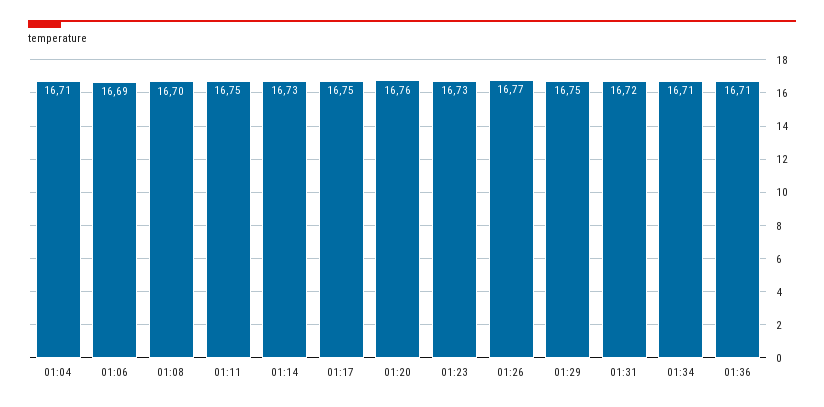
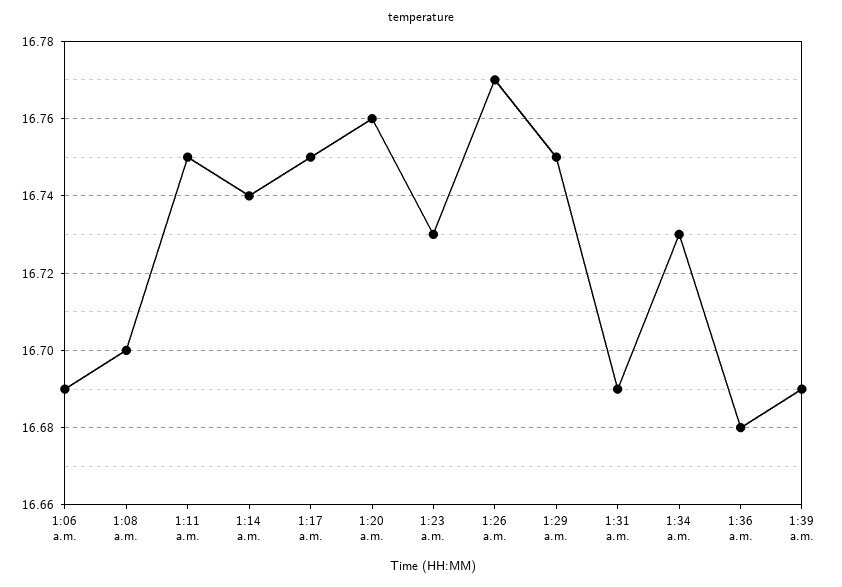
01:04: 16.71 -> none
01:14: 16.73 -> 16.74
01:31: 16.72 -> 16.69
01:34: 16.71 -> 16.73
01:36: 16.71 -> 16.68
1:39 a.m.: none -> 16.69

